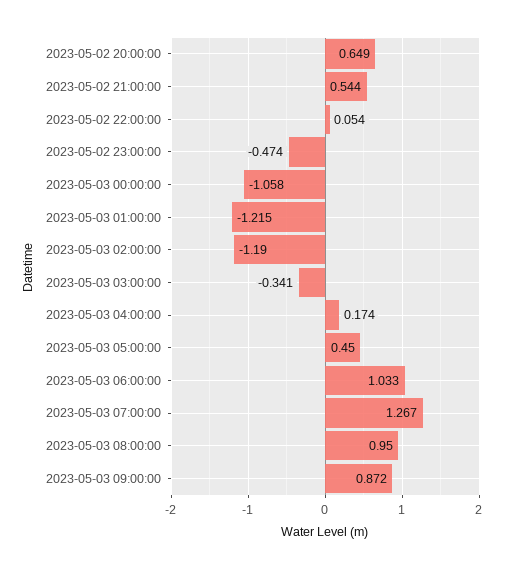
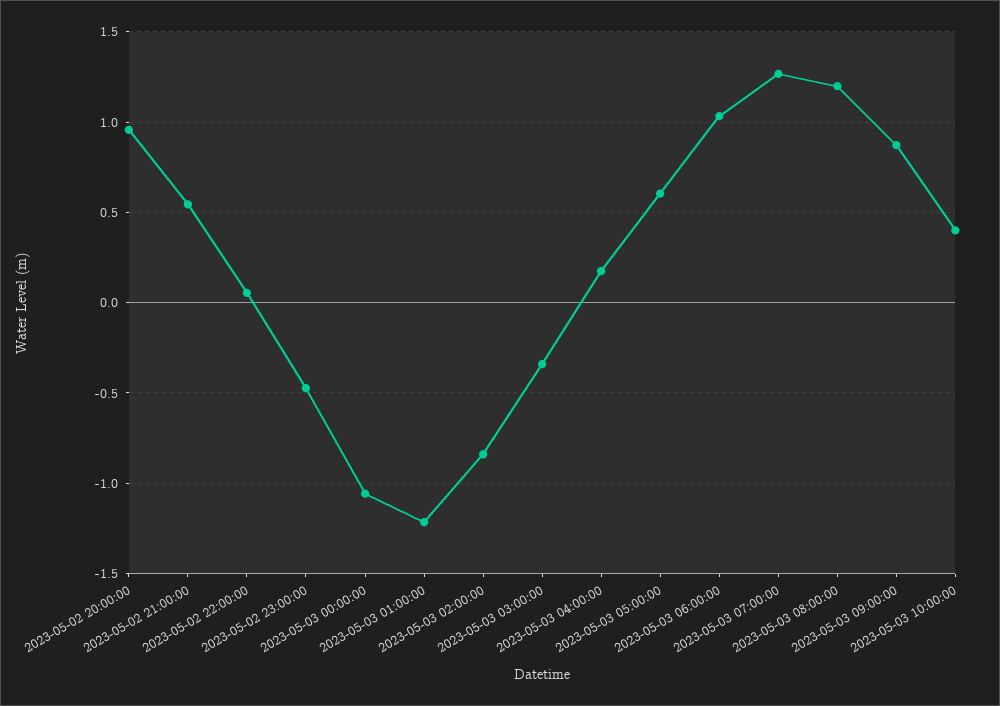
2023-05-02 20:00:00: 0.649 -> 0.95
2023-05-03 02:00:00: -1.19 -> -0.85
2023-05-03 05:00:00: 0.45 -> 0.6
2023-05-03 08:00:00: 0.95 -> 1.2
2023-05-03 10:00:00: none -> 0.4

